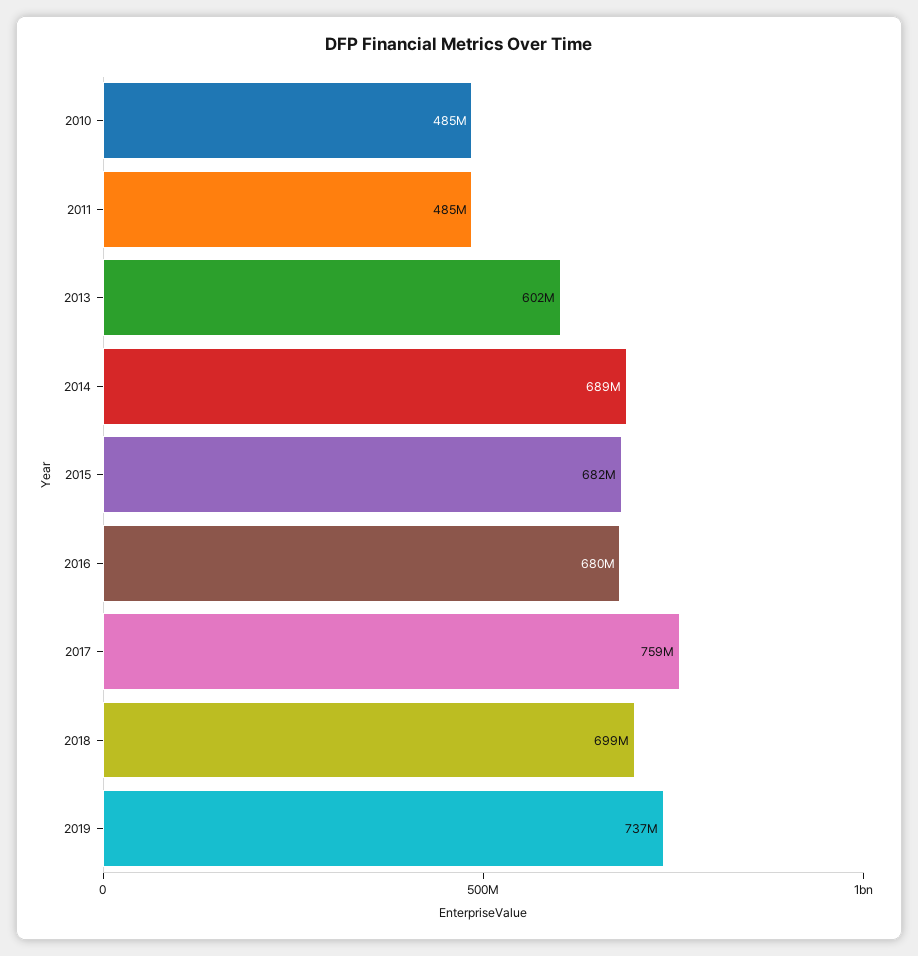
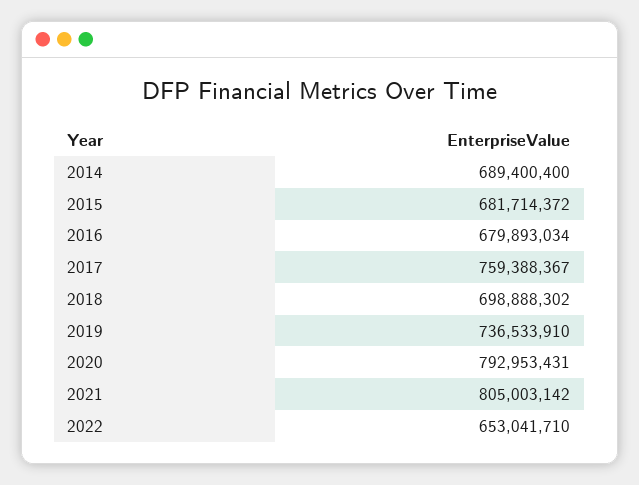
2010: 485000000 -> none
2011: 485000000 -> none
2013: 602000000 -> none
2020: none -> 792953431
2021: none -> 805003142
2022: none -> 653041710

